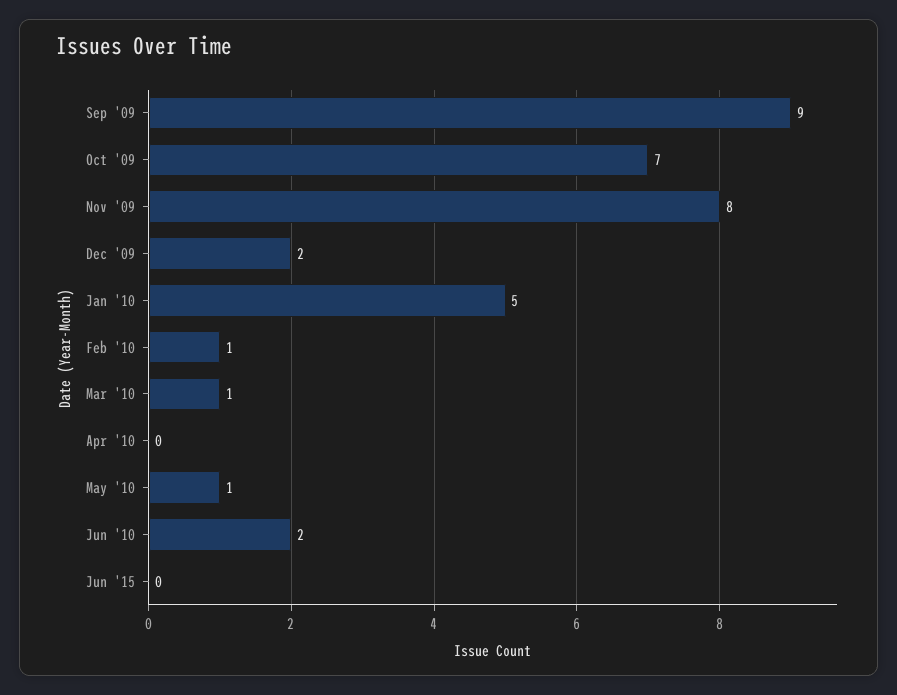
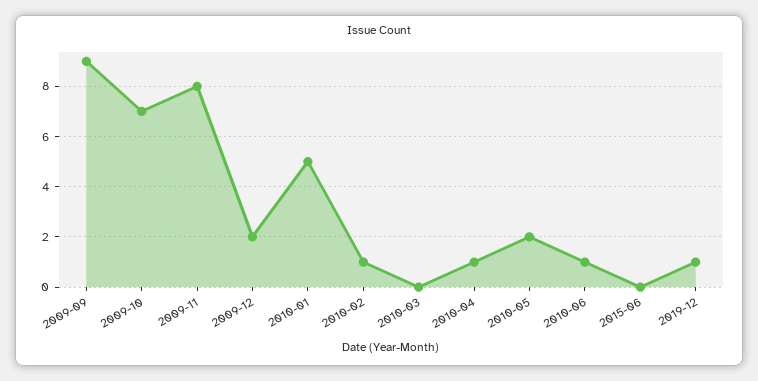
Mar '10: 1 -> 0
Apr '10: 0 -> 1
May '10: 1 -> 2
Jun '10: 2 -> 1
2019-12: none -> 1

